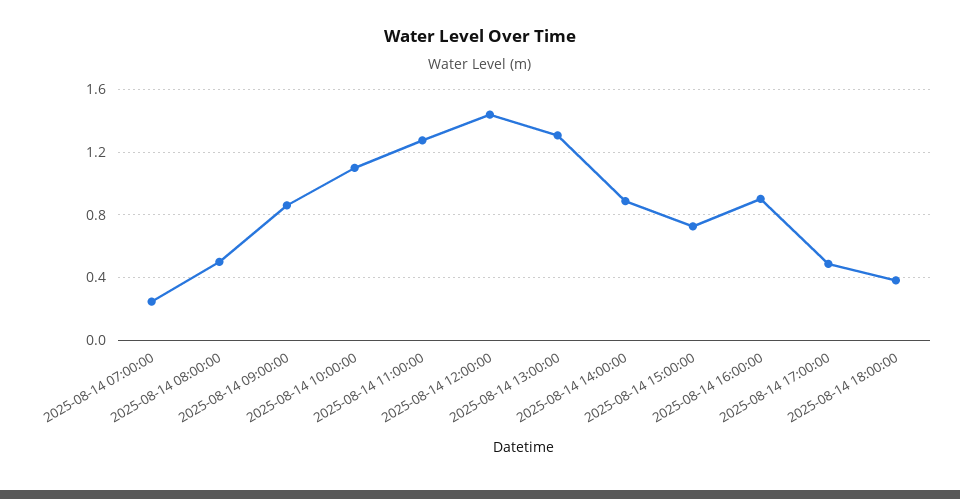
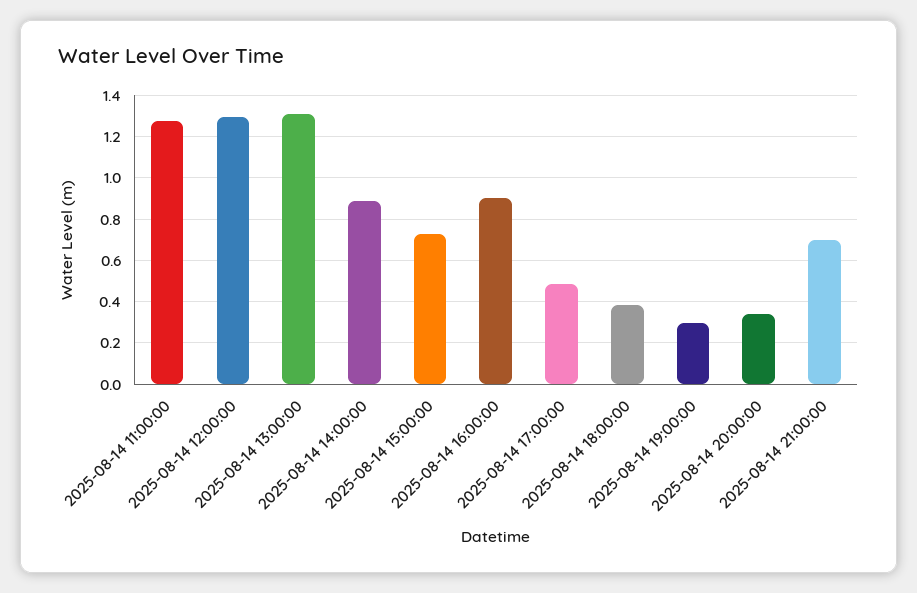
2025-08-14 07:00:00: 0.25 -> none
2025-08-14 08:00:00: 0.5 -> none
2025-08-14 09:00:00: 0.85 -> none
2025-08-14 10:00:00: 1.1 -> none
2025-08-14 12:00:00: 1.45 -> 1.3
2025-08-14 19:00:00: none -> 0.3
2025-08-14 20:00:00: none -> 0.35
2025-08-14 21:00:00: none -> 0.7

